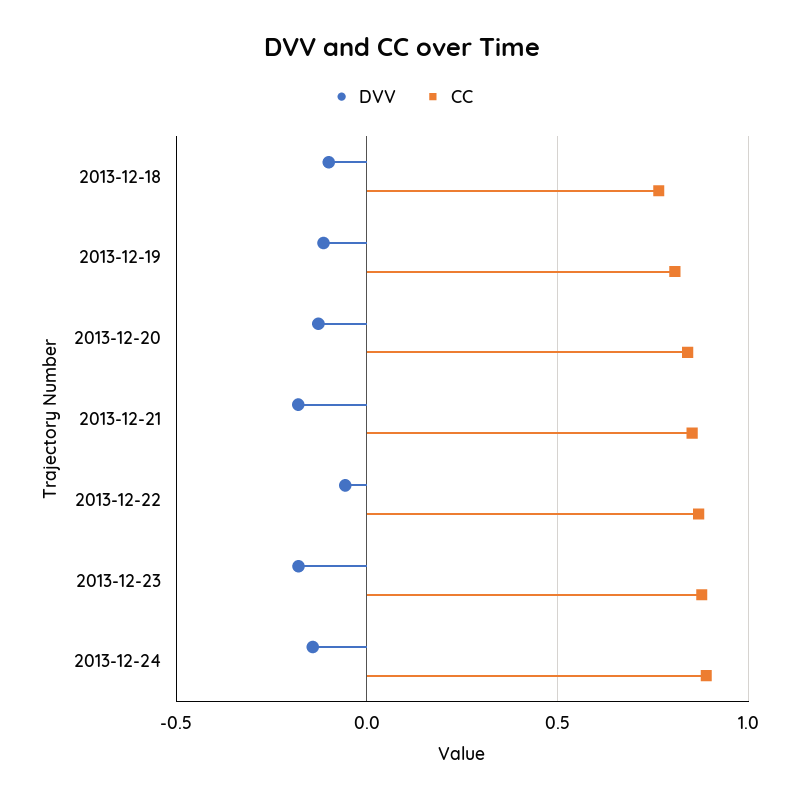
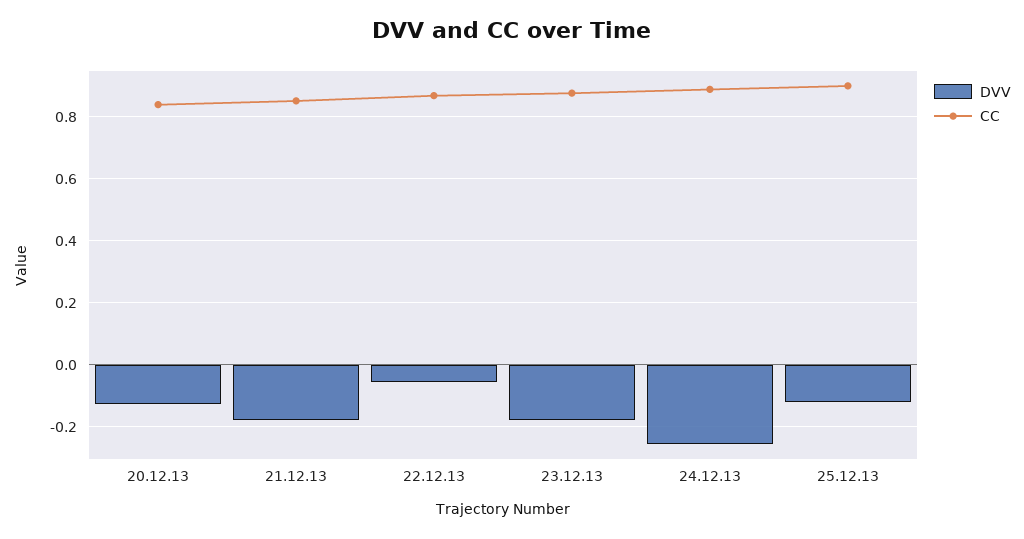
DVV, 2013-12-18: -0.1 -> none
CC, 2013-12-18: 0.75 -> none
DVV, 2013-12-19: -0.1 -> none
CC, 2013-12-19: 0.8 -> none
DVV, 2013-12-24: -0.15 -> -0.26
DVV, 25.12.13: none -> -0.12
CC, 25.12.13: none -> 0.9

